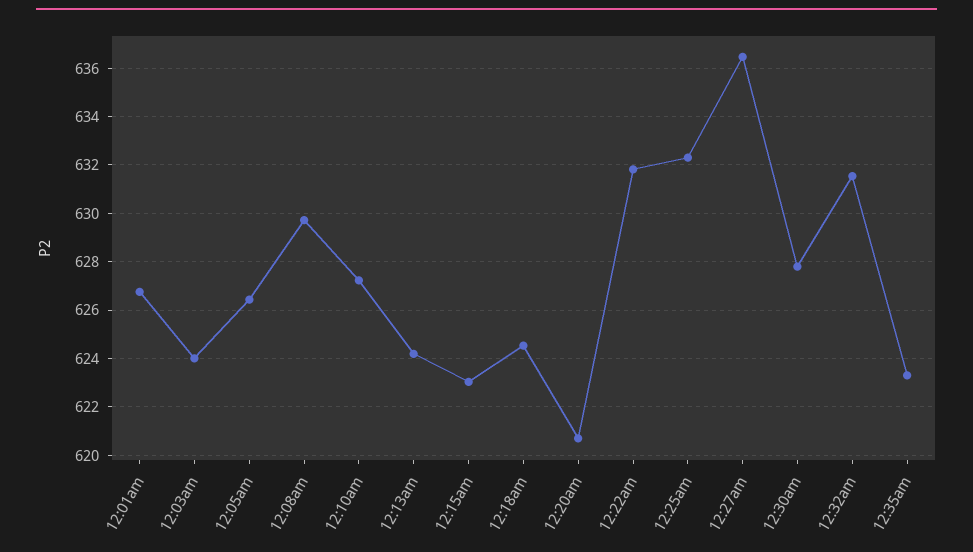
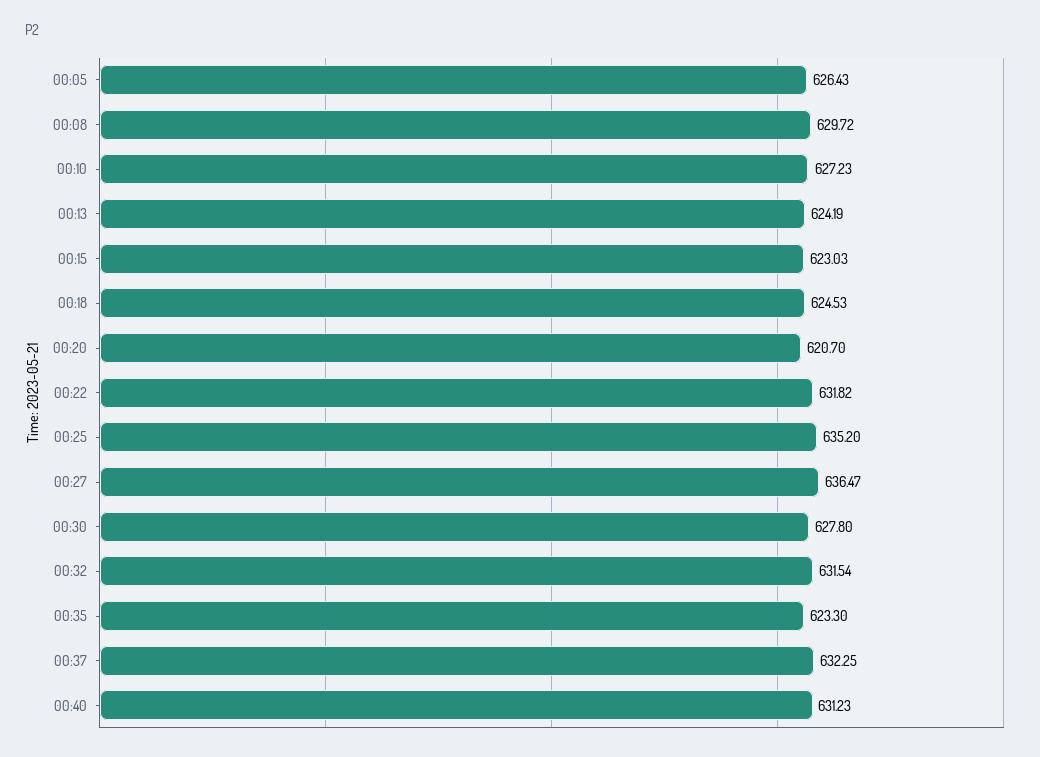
12:01am: 626.75 -> none
12:03am: 624 -> none
12:25am: 632.25 -> 635.2
00:37: none -> 632.25
00:40: none -> 631.23

